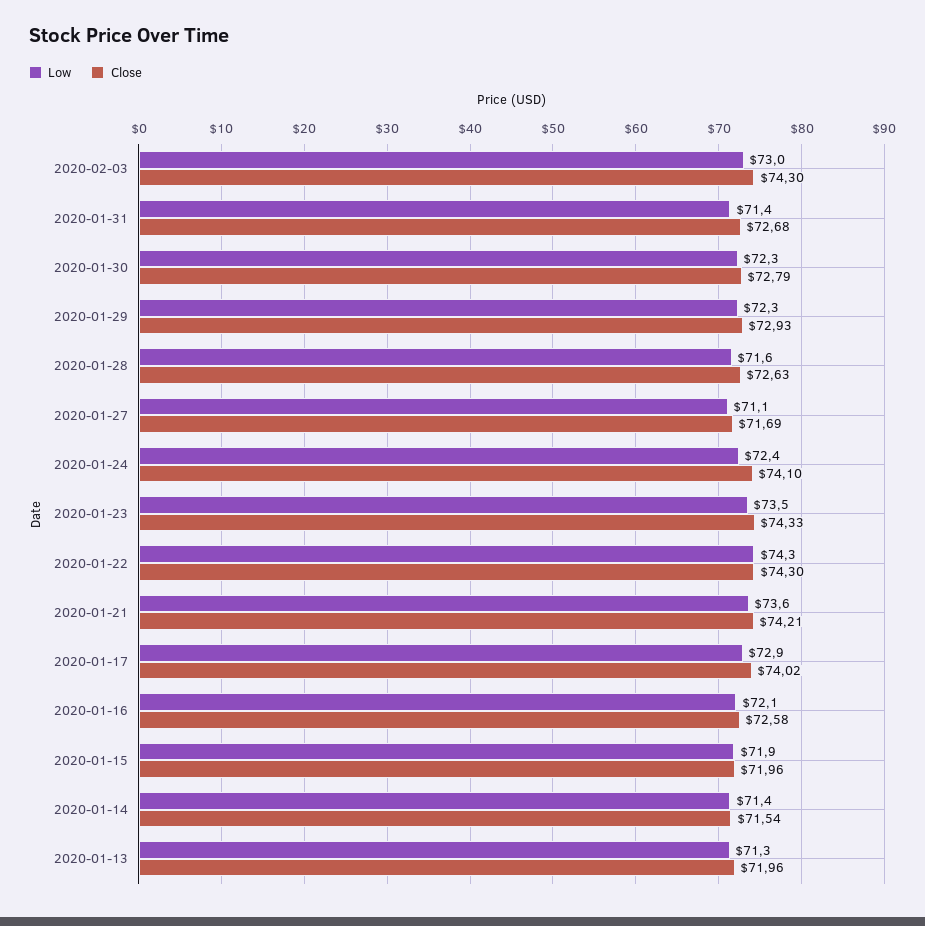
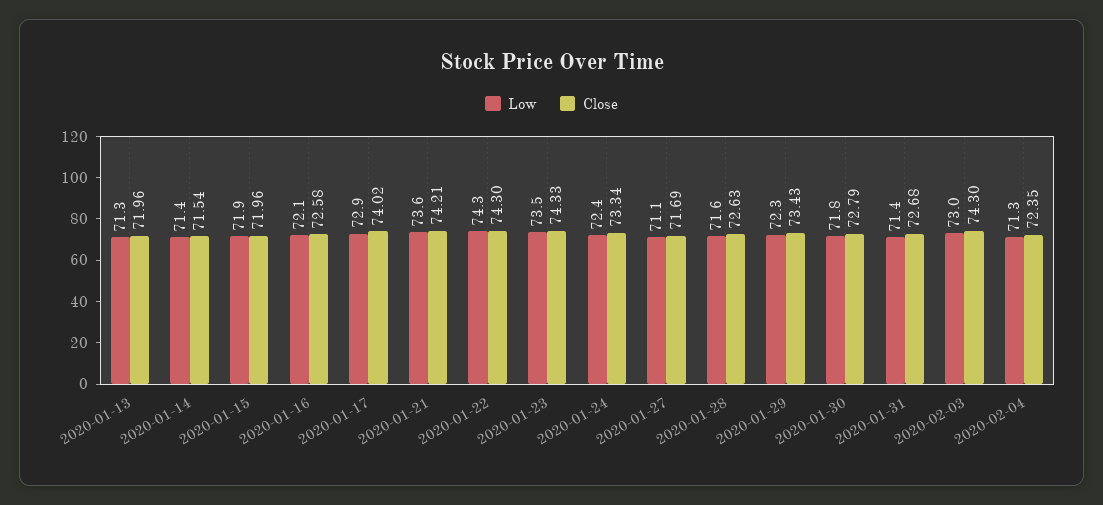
Low, 2020-01-30: 72.3 -> 71.8
Close, 2020-01-29: 72.93 -> 73.43
Close, 2020-01-24: 74.1 -> 73.34
Low, 2020-02-04: none -> 71.3
Close, 2020-02-04: none -> 72.35

